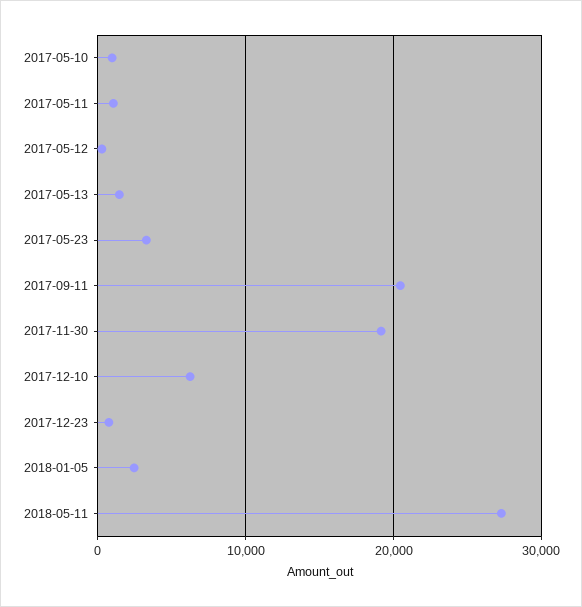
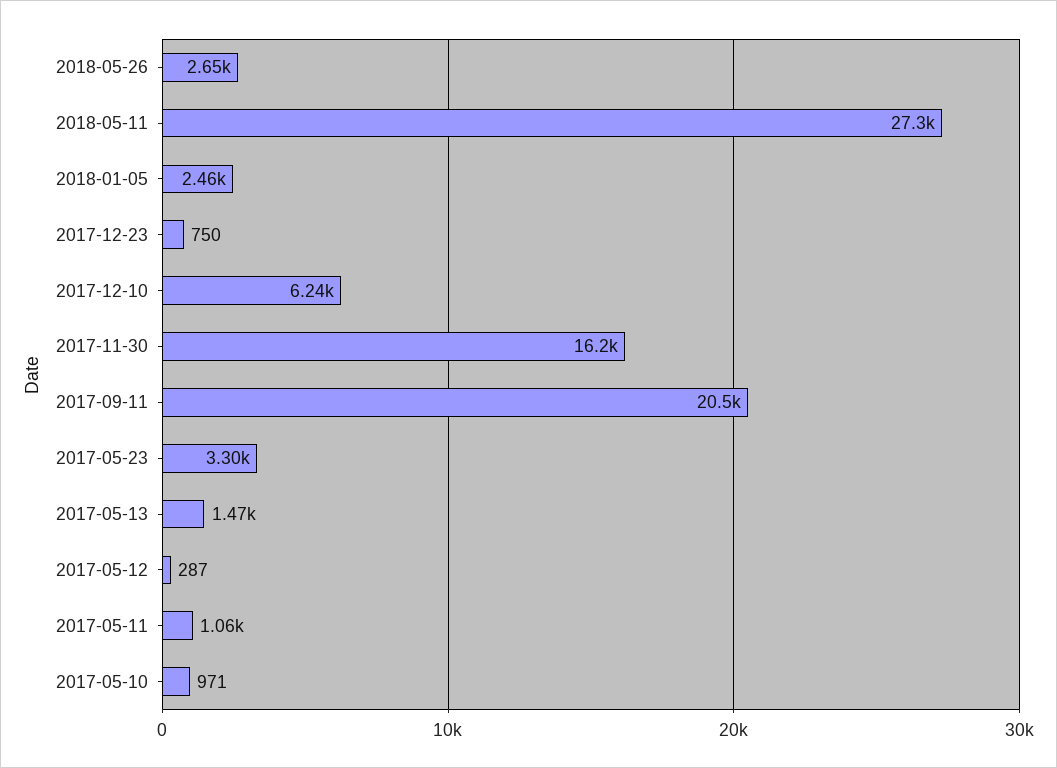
2017-11-30: 19000 -> 16200
2018-05-26: none -> 2650

